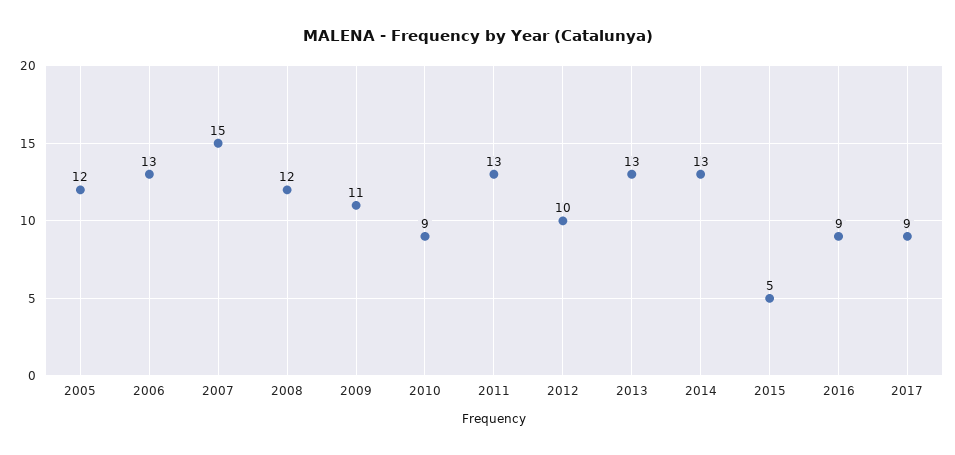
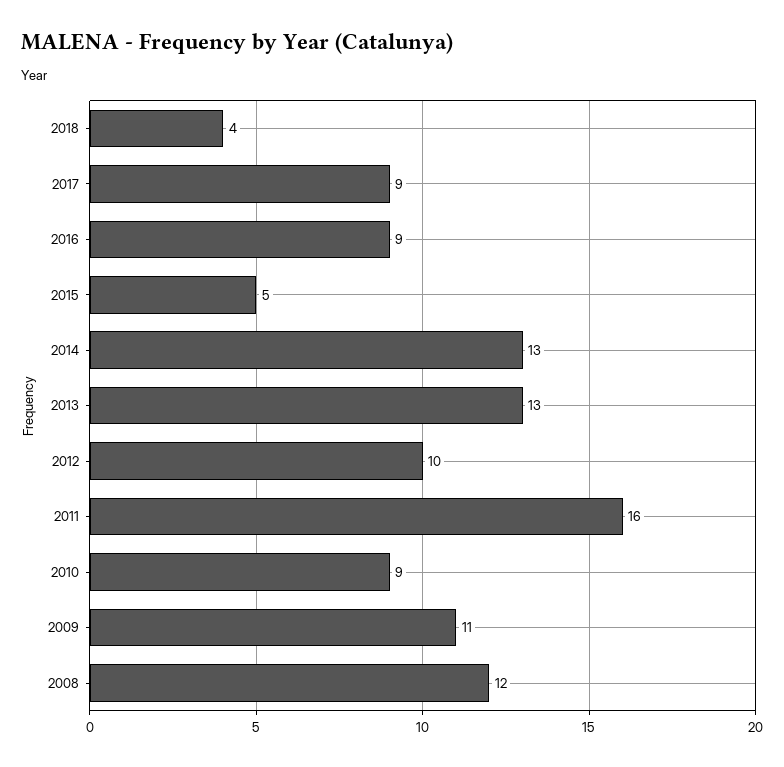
2005: 12 -> none
2006: 13 -> none
2007: 15 -> none
2011: 13 -> 16
2018: none -> 4

